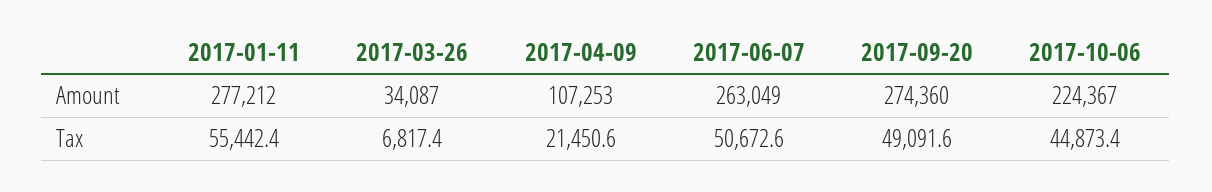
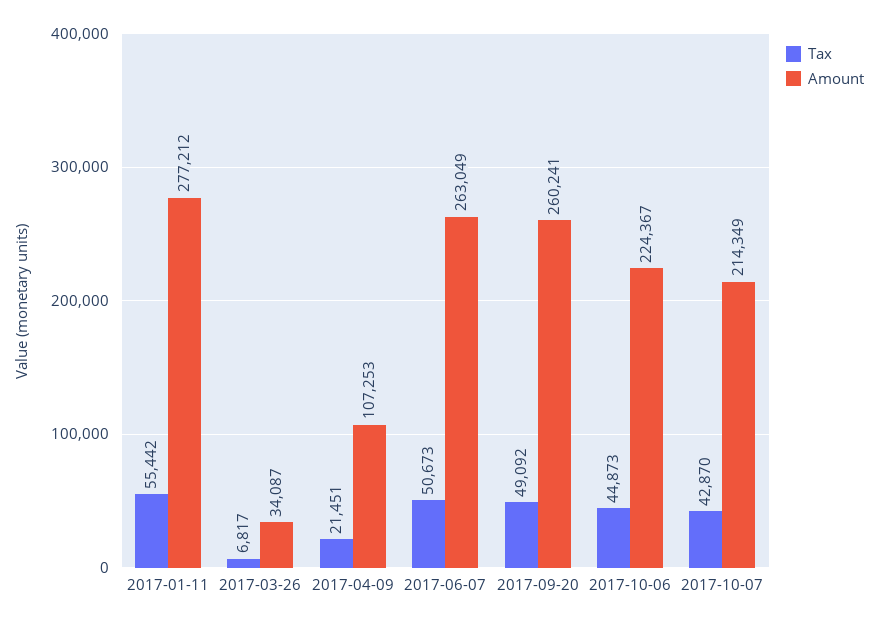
Amount, 2017-09-20: 274360 -> 260241
Tax, 2017-10-07: none -> 42870
Amount, 2017-10-07: none -> 214349

